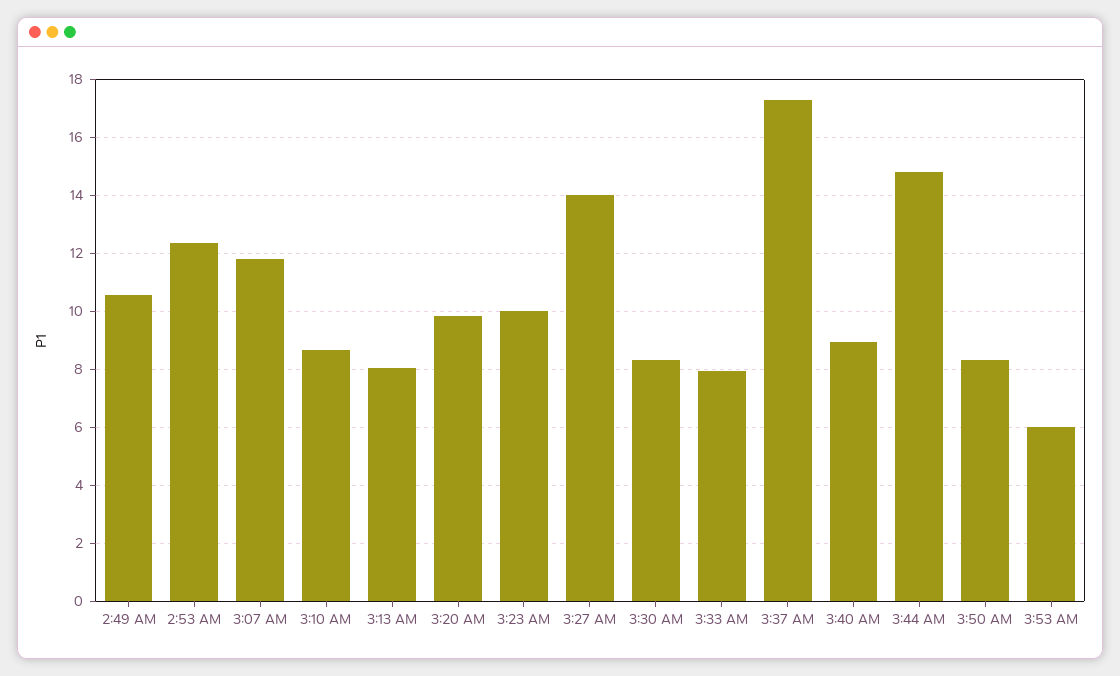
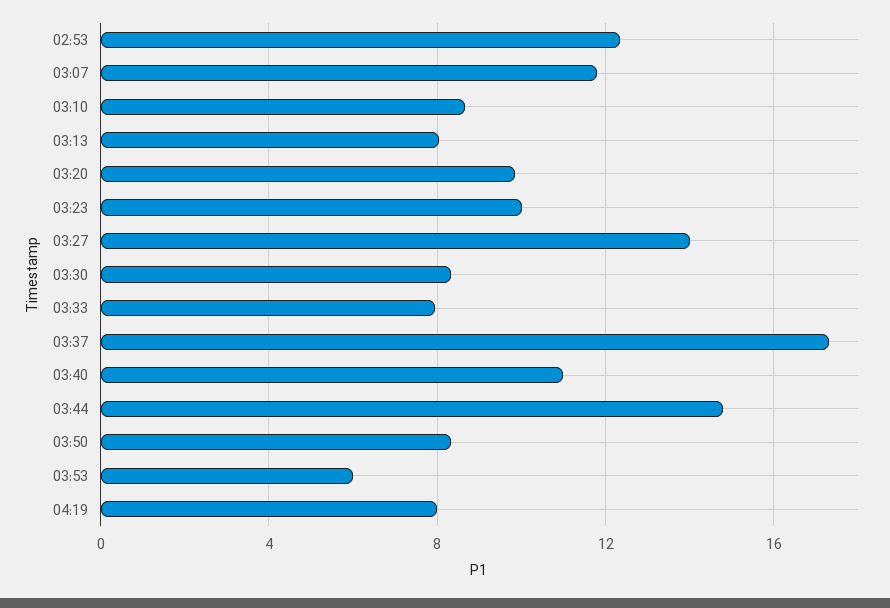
2:49 AM: 10.5 -> none
3:40 AM: 9 -> 11
04:19: none -> 8

